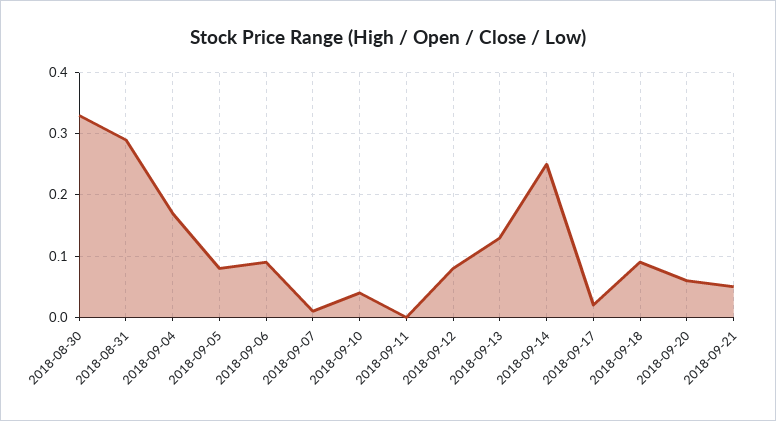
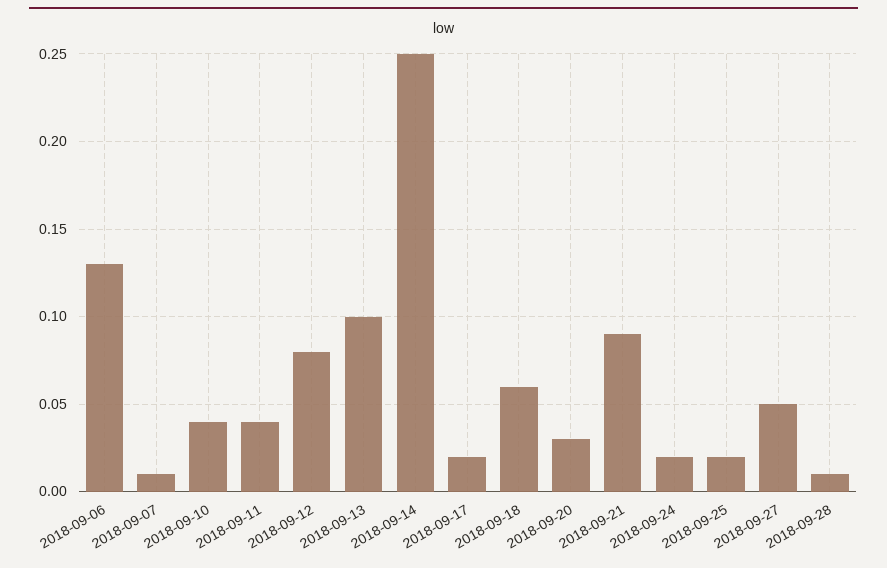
2018-08-30: 0.33 -> none
2018-08-31: 0.29 -> none
2018-09-04: 0.17 -> none
2018-09-05: 0.08 -> none
2018-09-06: 0.09 -> 0.13
2018-09-11: 0 -> 0.04
2018-09-13: 0.13 -> 0.1
2018-09-18: 0.09 -> 0.06
2018-09-20: 0.06 -> 0.03
2018-09-21: 0.05 -> 0.09
2018-09-24: none -> 0.02
2018-09-25: none -> 0.02
2018-09-27: none -> 0.05
2018-09-28: none -> 0.01

